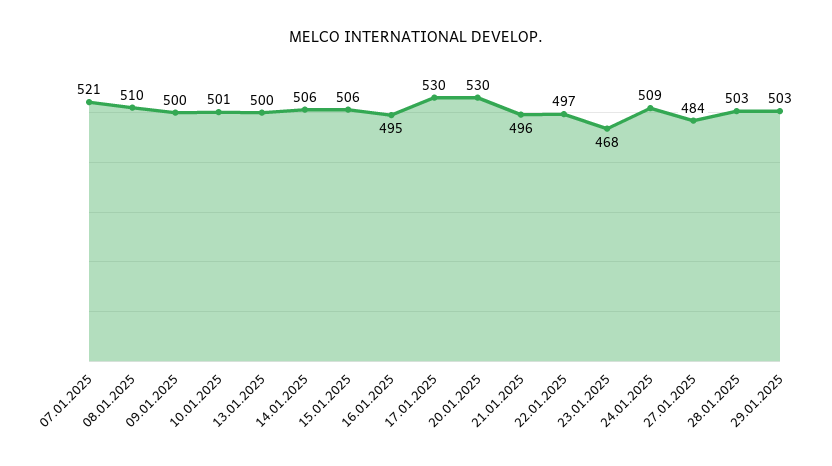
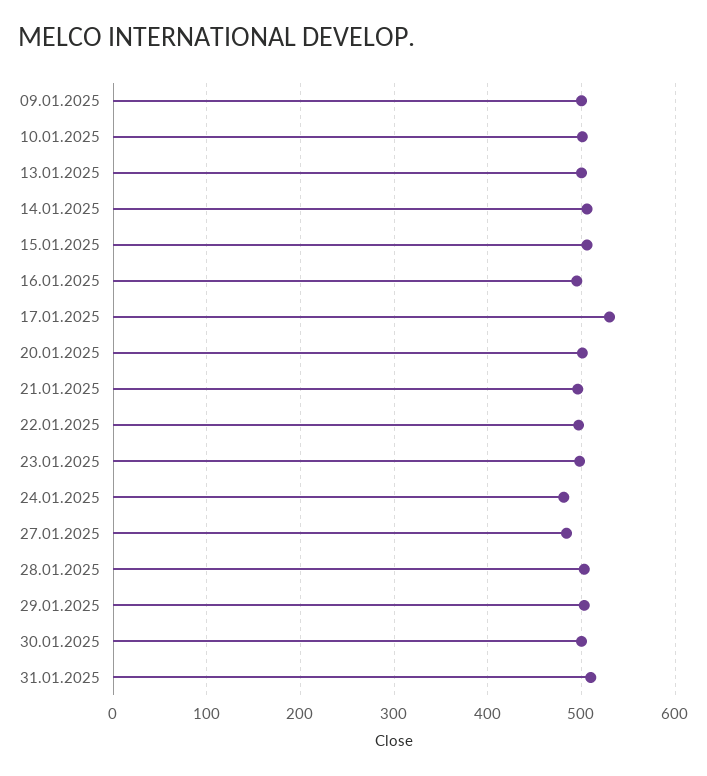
07.01.2025: 521 -> none
08.01.2025: 510 -> none
20.01.2025: 530 -> 500
23.01.2025: 468 -> 500
24.01.2025: 509 -> 480
30.01.2025: none -> 500
31.01.2025: none -> 510

